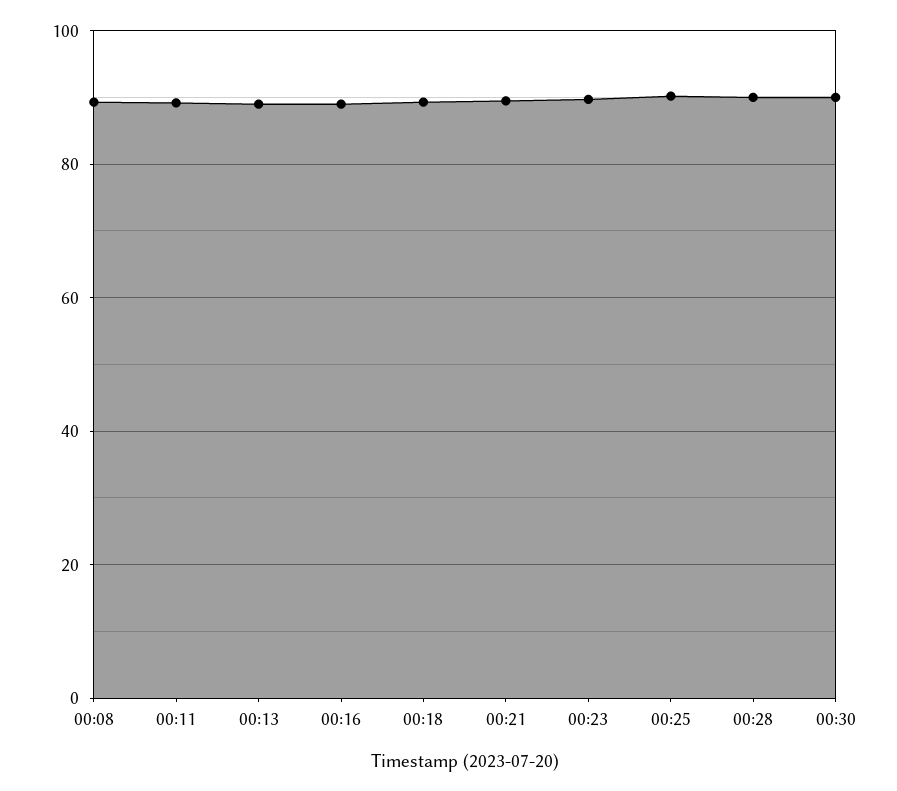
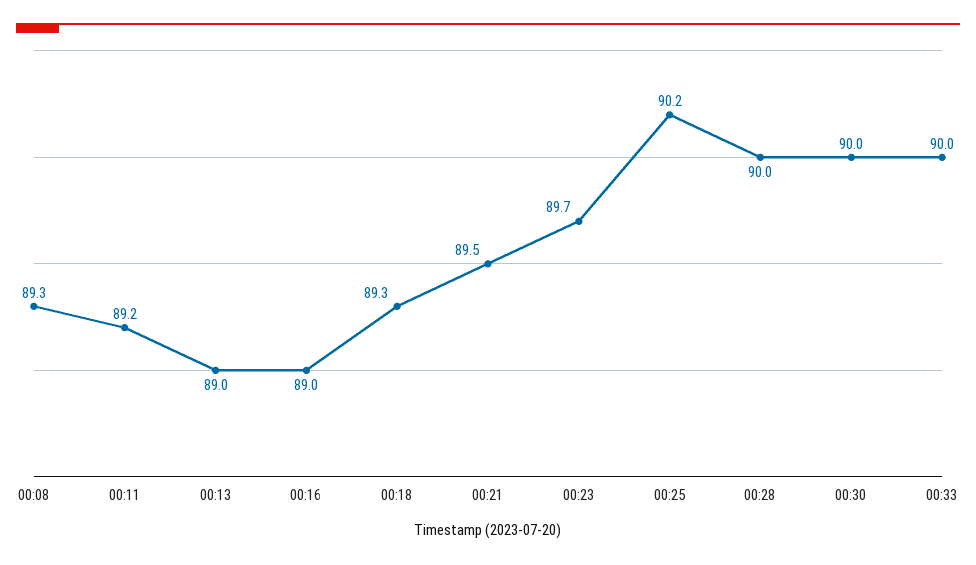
00:33: none -> 90

